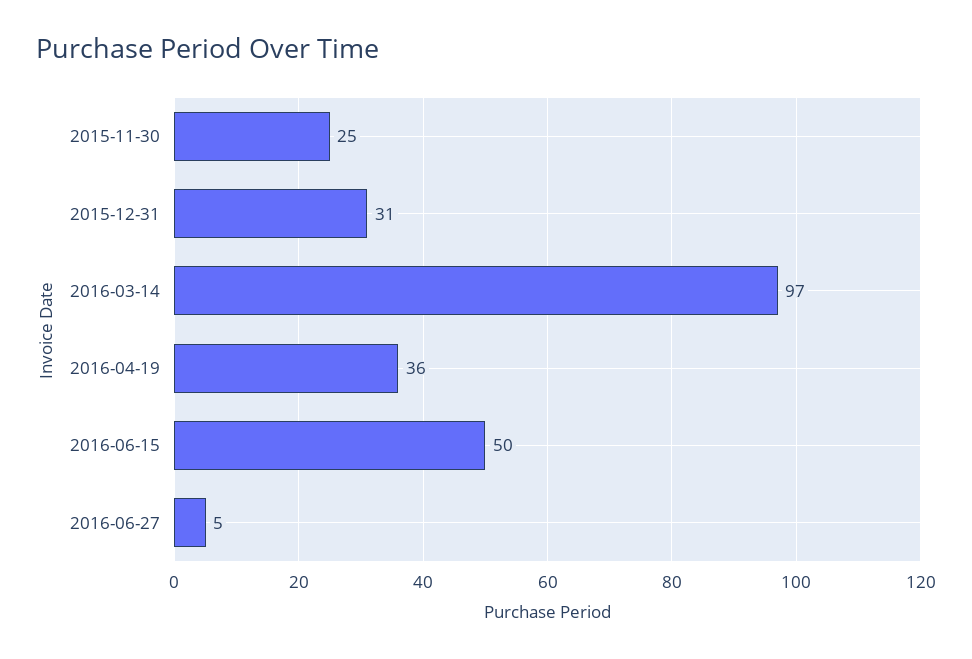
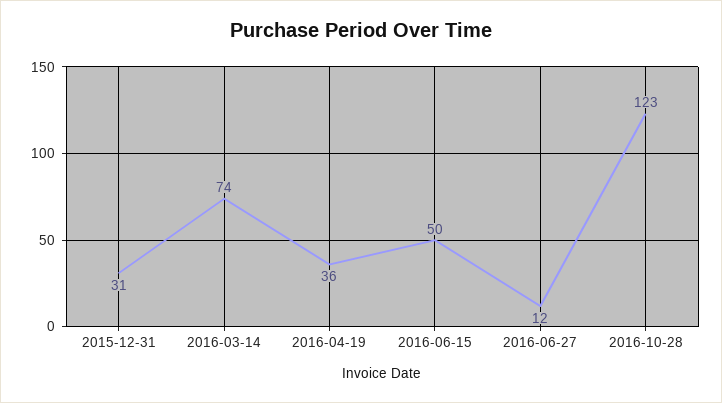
2015-11-30: 25 -> none
2016-03-14: 97 -> 74
2016-06-27: 5 -> 12
2016-10-28: none -> 123

